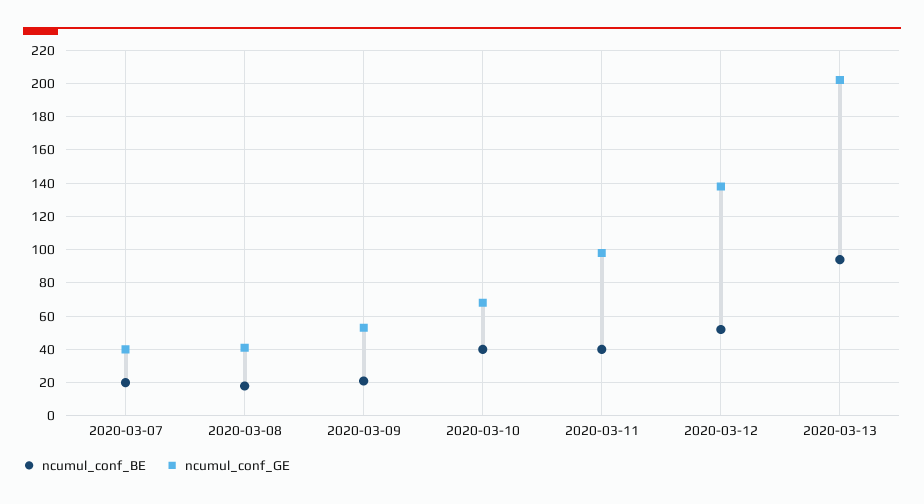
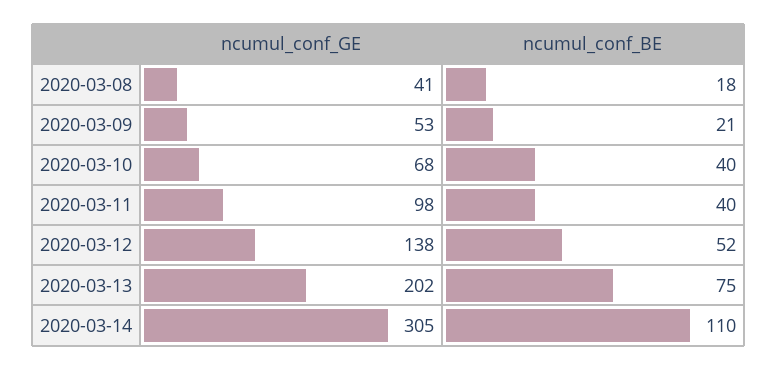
ncumul_conf_BE, 2020-03-07: 20 -> none
ncumul_conf_GE, 2020-03-07: 40 -> none
ncumul_conf_BE, 2020-03-13: 95 -> 75
ncumul_conf_GE, 2020-03-14: none -> 305
ncumul_conf_BE, 2020-03-14: none -> 110

